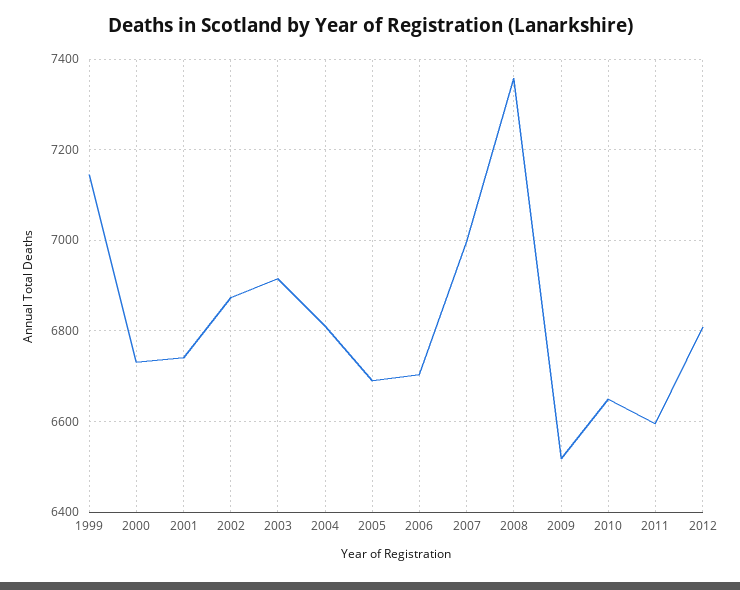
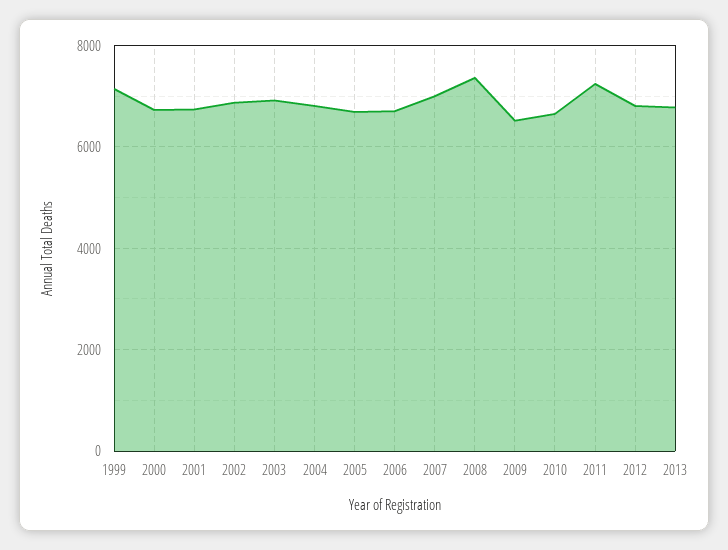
2011: 6600 -> 7200
2013: none -> 6800

